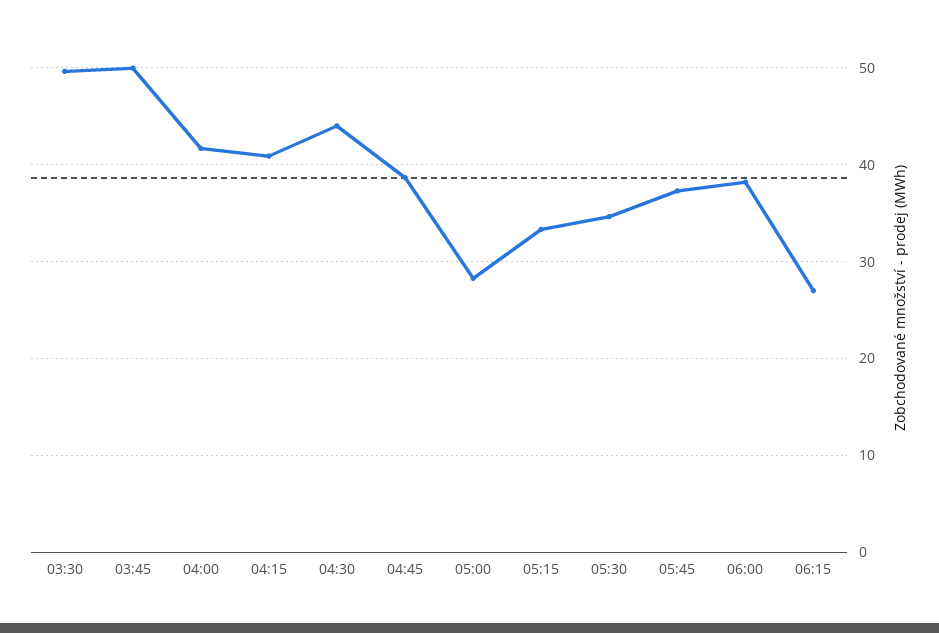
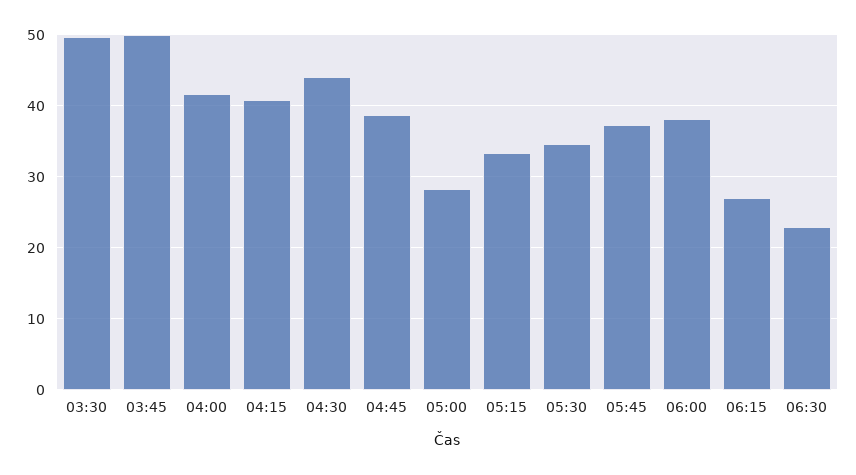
06:30: none -> 23

